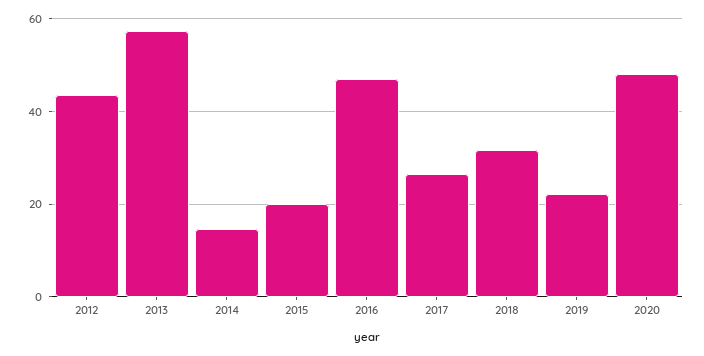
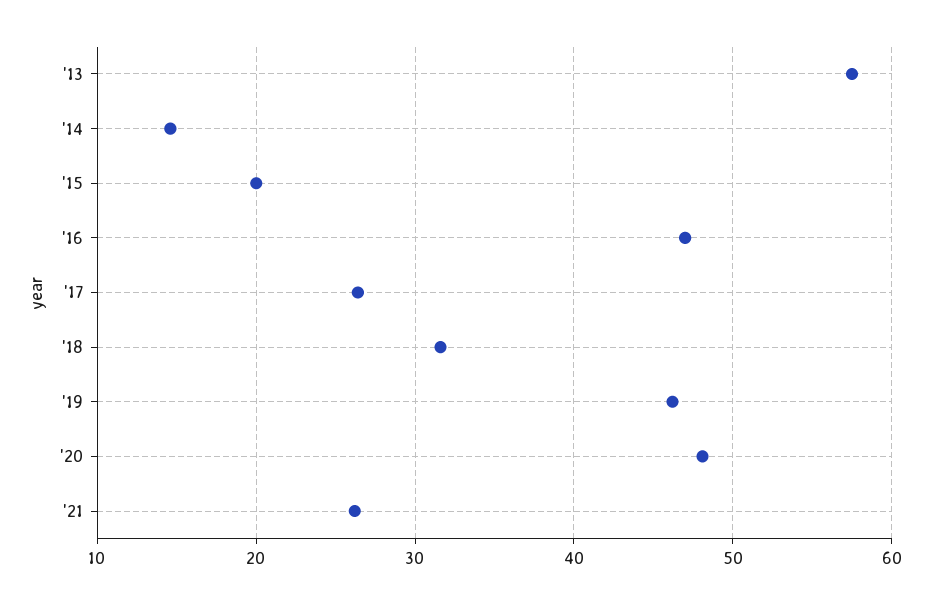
2012: 44 -> none
2019: 22 -> 46
'21: none -> 26

